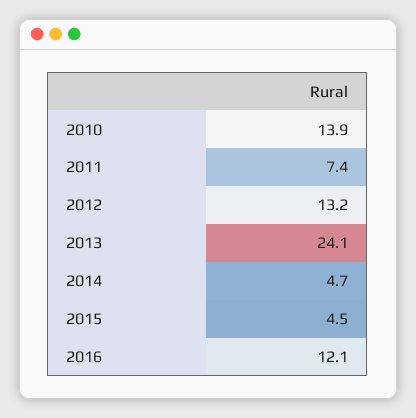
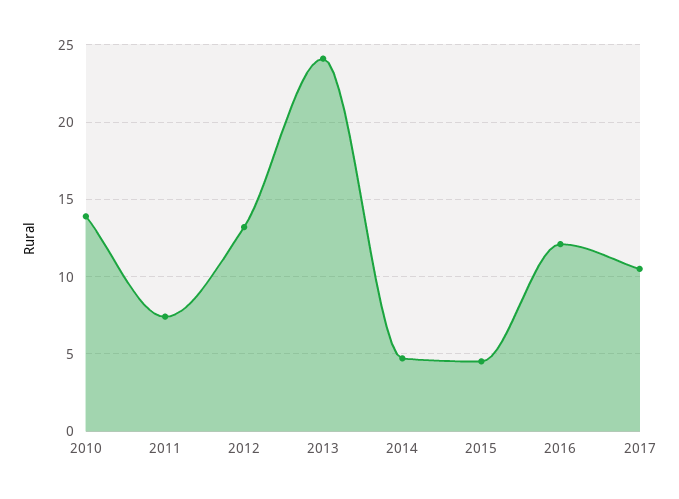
2017: none -> 10.5

